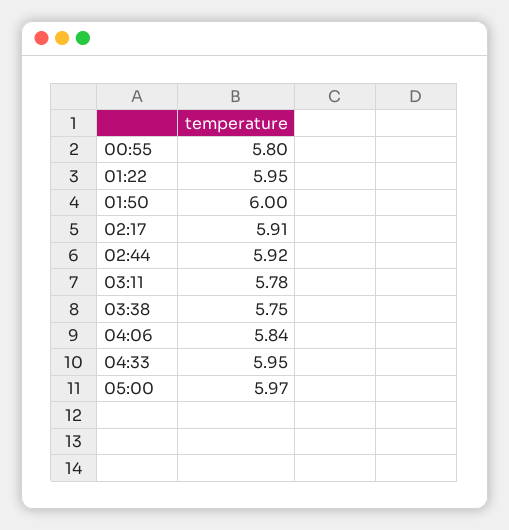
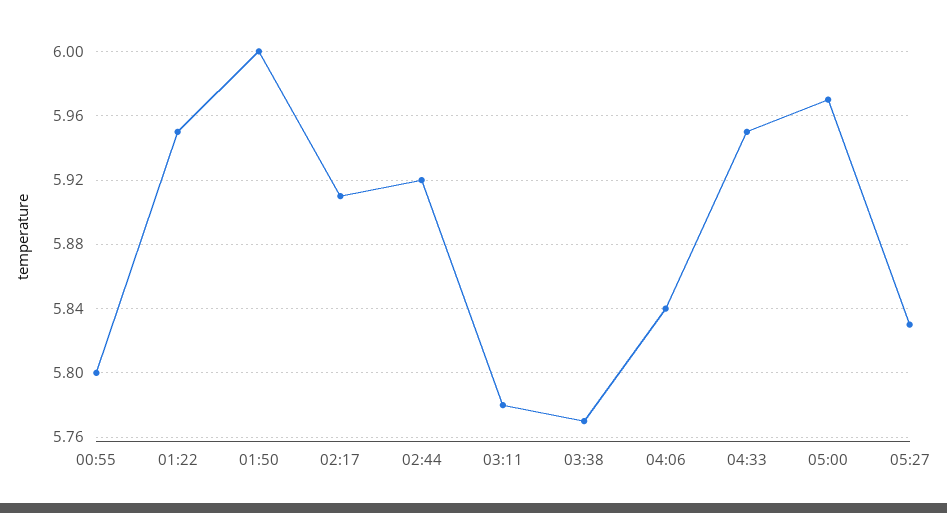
03:38: 5.75 -> 5.77
05:27: none -> 5.83

